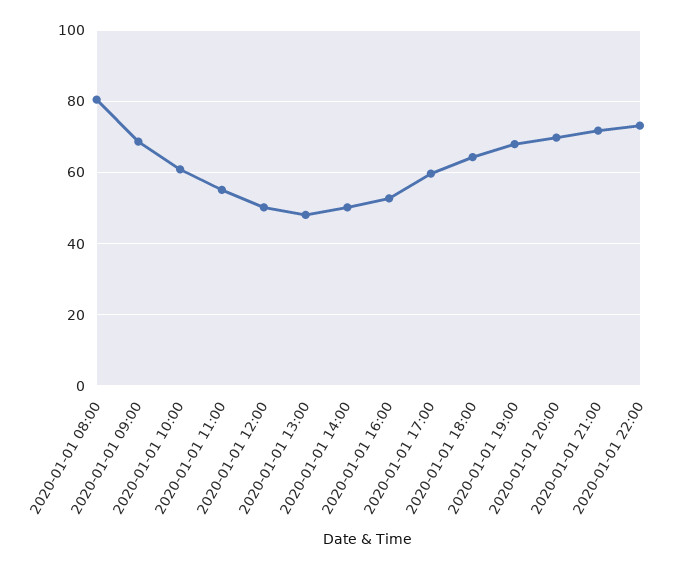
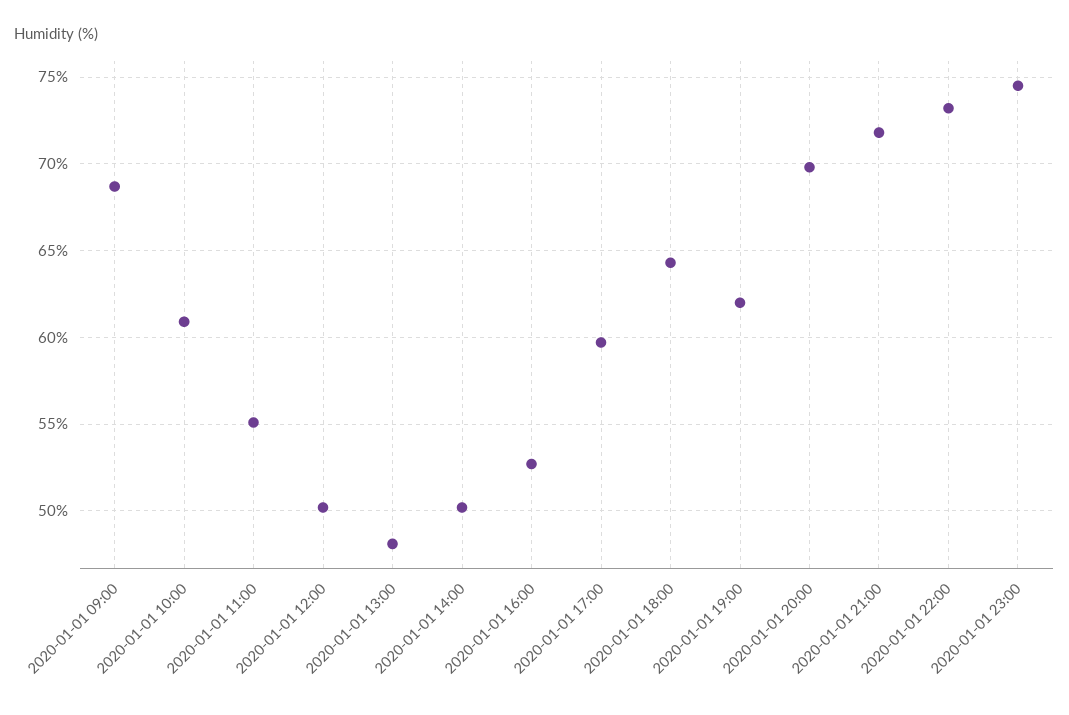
2020-01-01 08:00: 80 -> none
2020-01-01 19:00: 68 -> 62
2020-01-01 23:00: none -> 74.5

